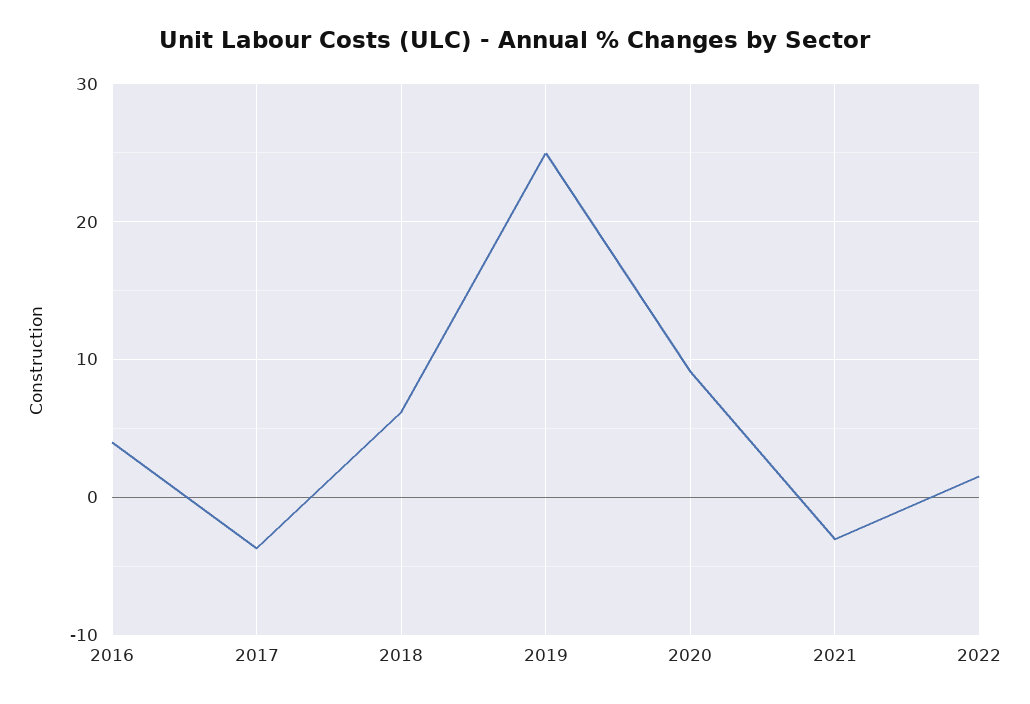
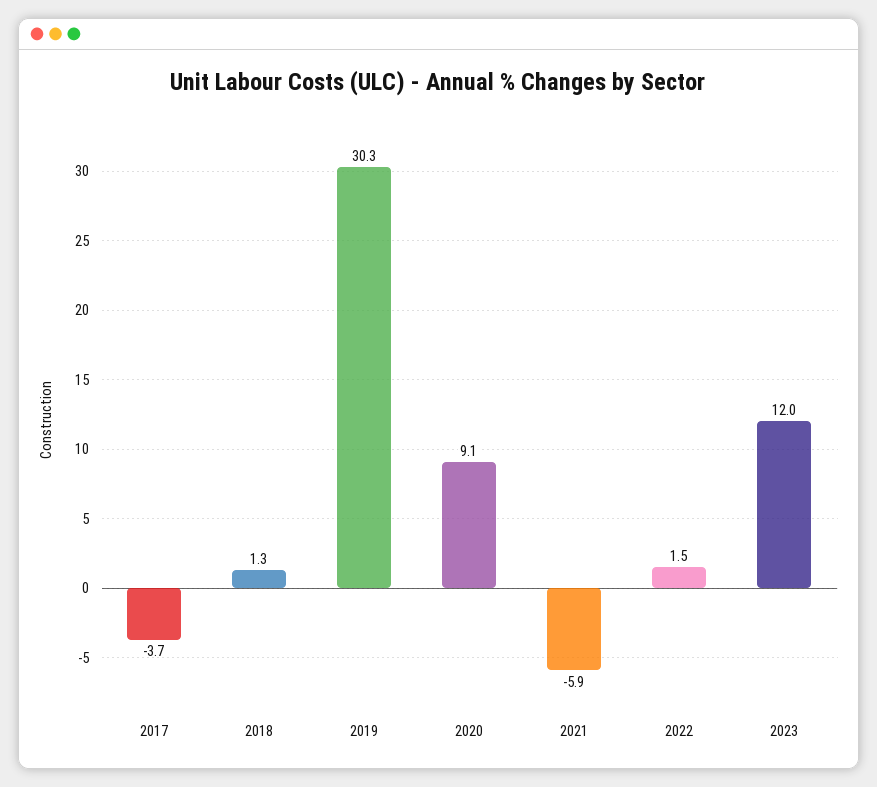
2016: 4 -> none
2018: 6 -> 1.3
2019: 25 -> 30.3
2021: -3 -> -5.9
2023: none -> 12

